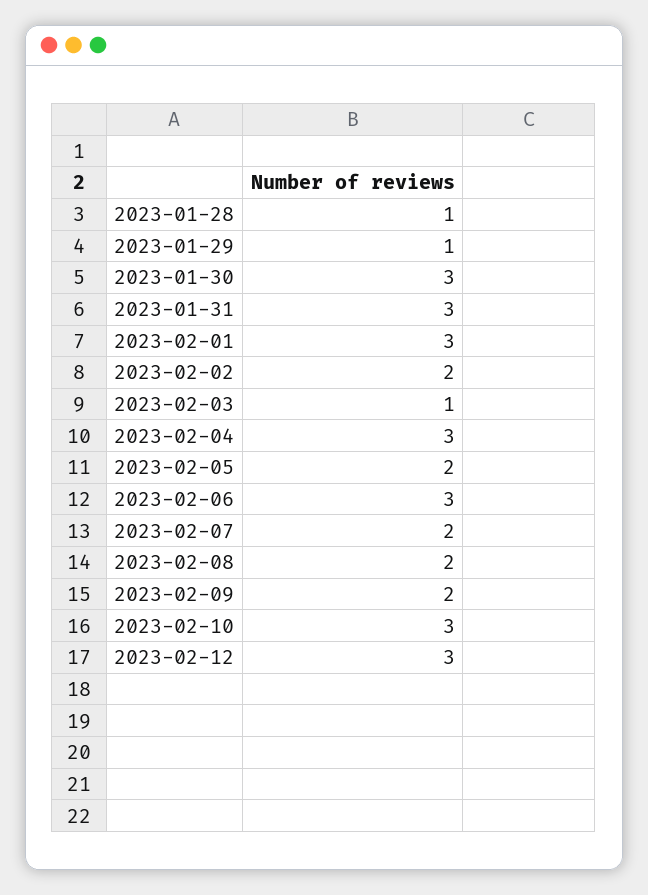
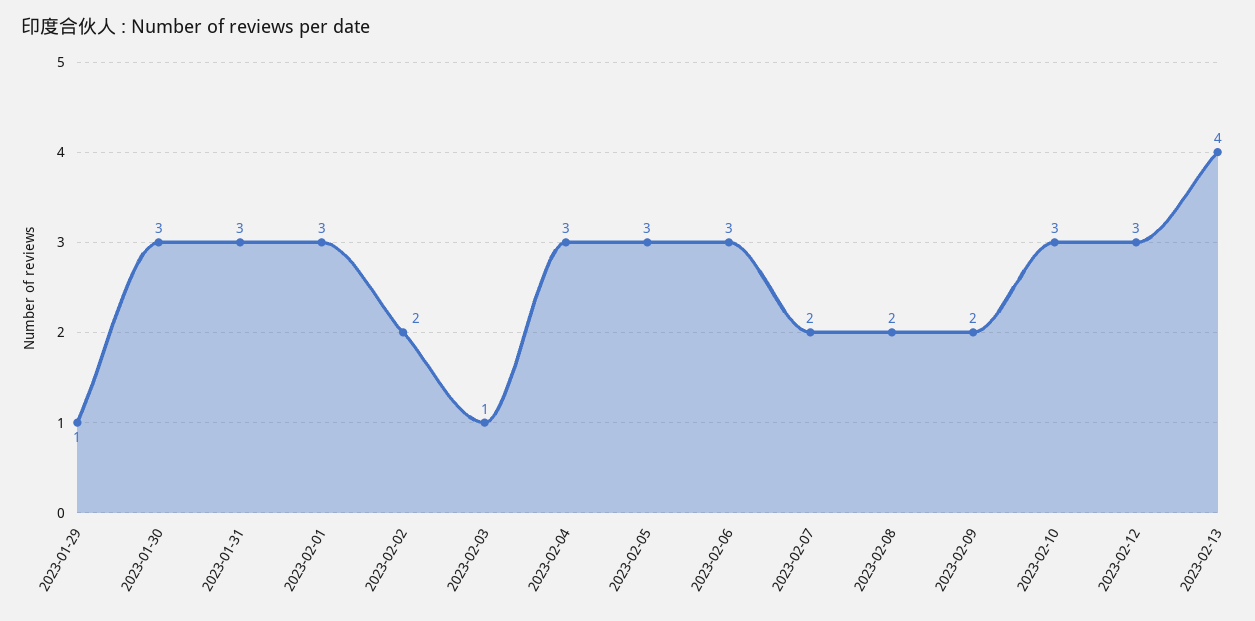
2023-01-28: 1 -> none
2023-02-05: 2 -> 3
2023-02-13: none -> 4

